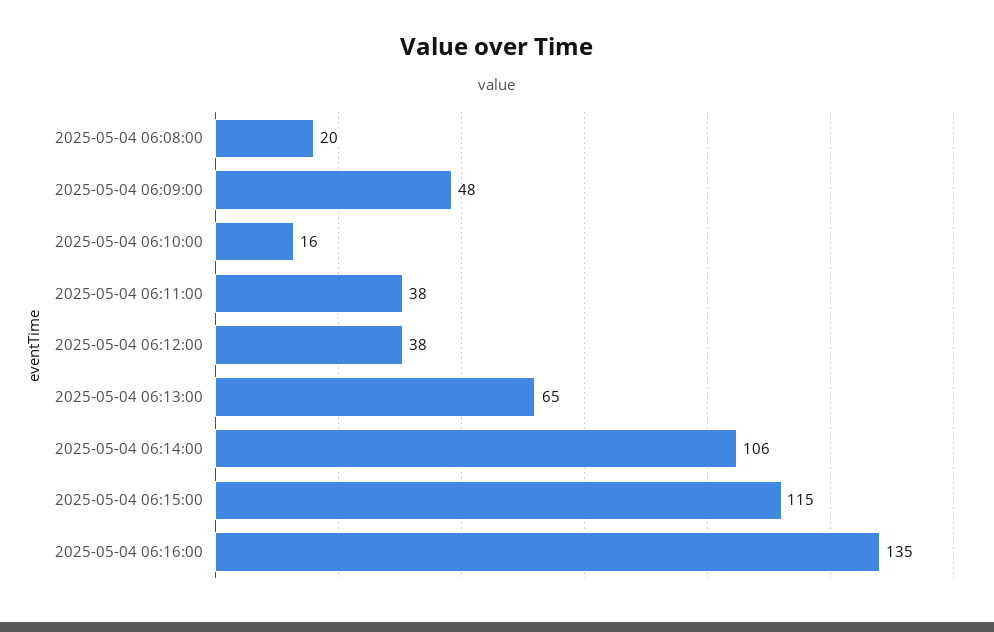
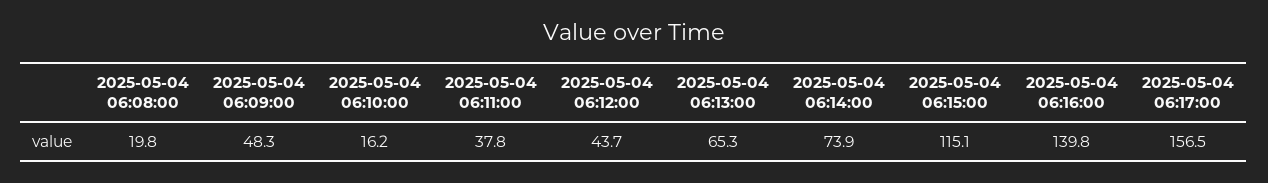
2025-05-04 06:12:00: 38 -> 43.7
2025-05-04 06:14:00: 106 -> 73.9
2025-05-04 06:16:00: 135 -> 139.8
2025-05-04 06:17:00: none -> 156.5

